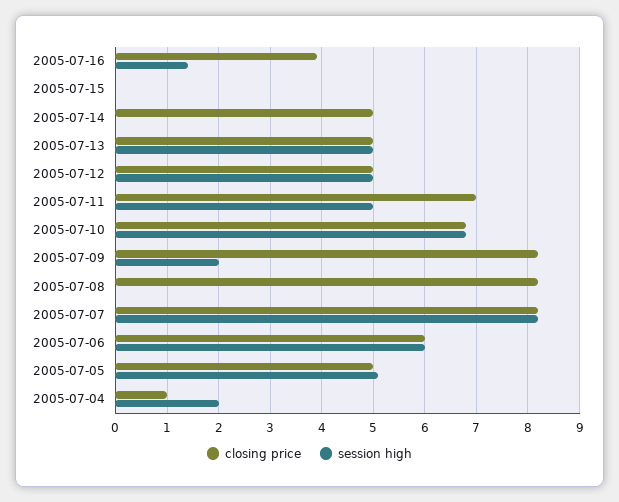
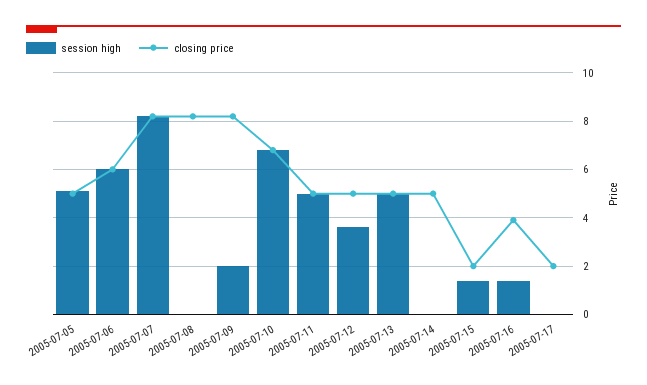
closing price, 2005-07-15: 0 -> 2
session high, 2005-07-15: 0 -> 1.5
session high, 2005-07-12: 5 -> 3.5
closing price, 2005-07-11: 7 -> 5
closing price, 2005-07-04: 1 -> none
session high, 2005-07-04: 2 -> none
session high, 2005-07-17: none -> 0
closing price, 2005-07-17: none -> 2

